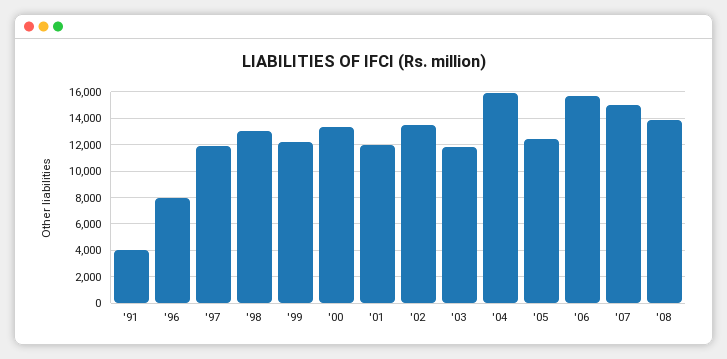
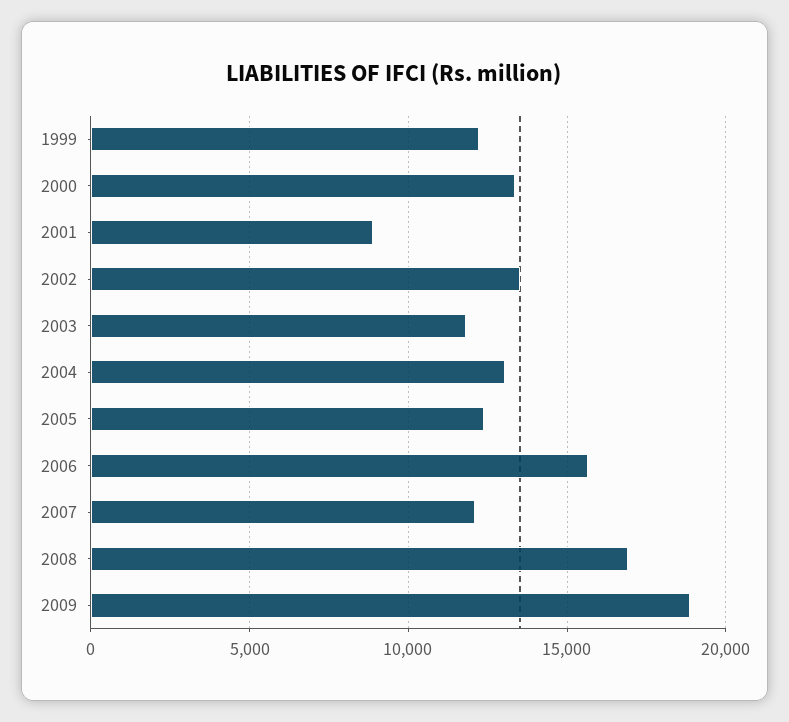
'91: 4000 -> none
'96: 8000 -> none
'97: 12000 -> none
'98: 13000 -> none
'01: 12000 -> 9000
'04: 16000 -> 13000
'07: 15000 -> 12000
'08: 14000 -> 17000
2009: none -> 19000

